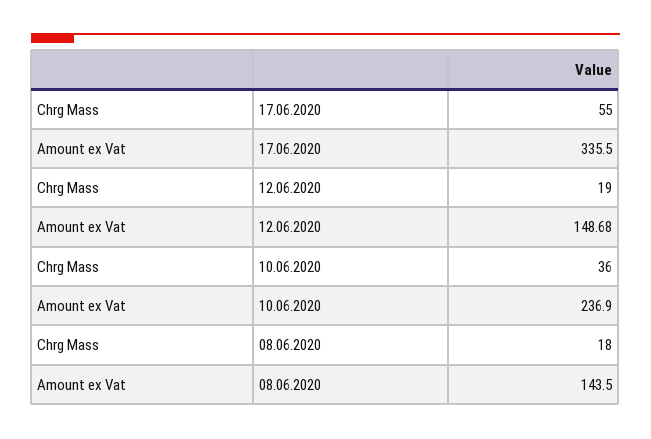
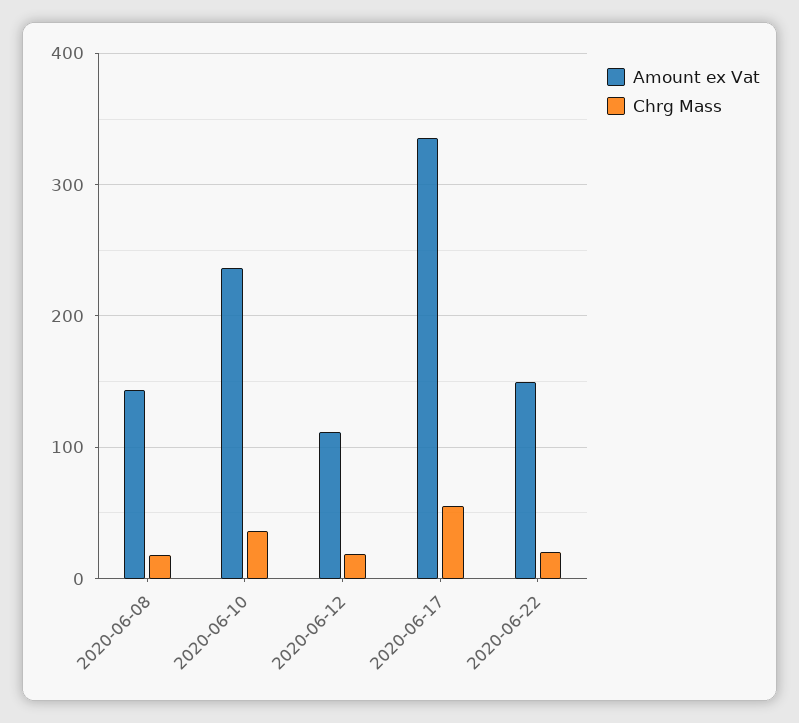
Amount ex Vat, 12.06.2020: 148.68 -> 110
Amount ex Vat, 2020-06-22: none -> 150
Chrg Mass, 2020-06-22: none -> 20

